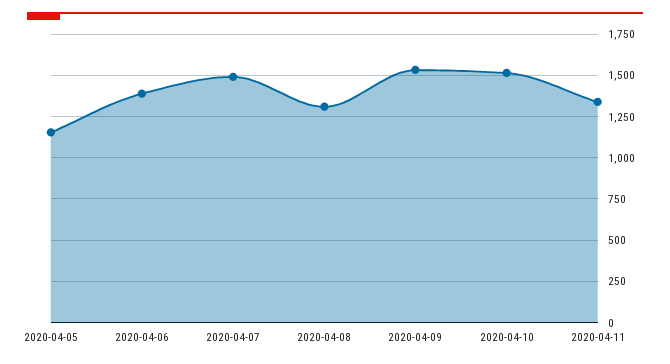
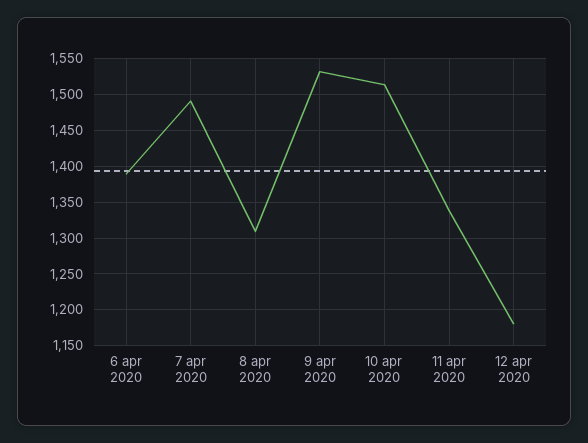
2020-04-05: 1150 -> none
12 apr 2020: none -> 1180

